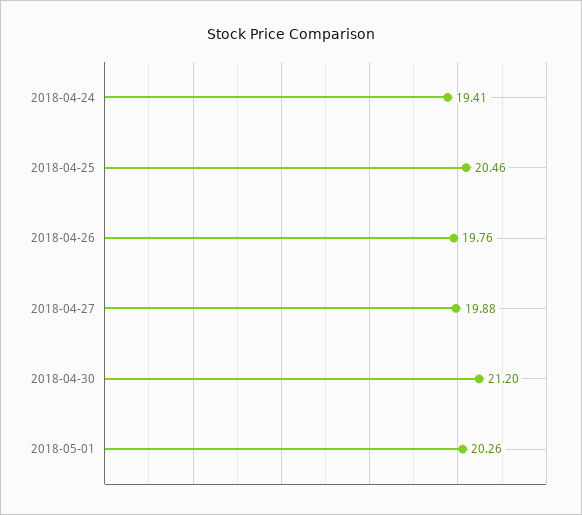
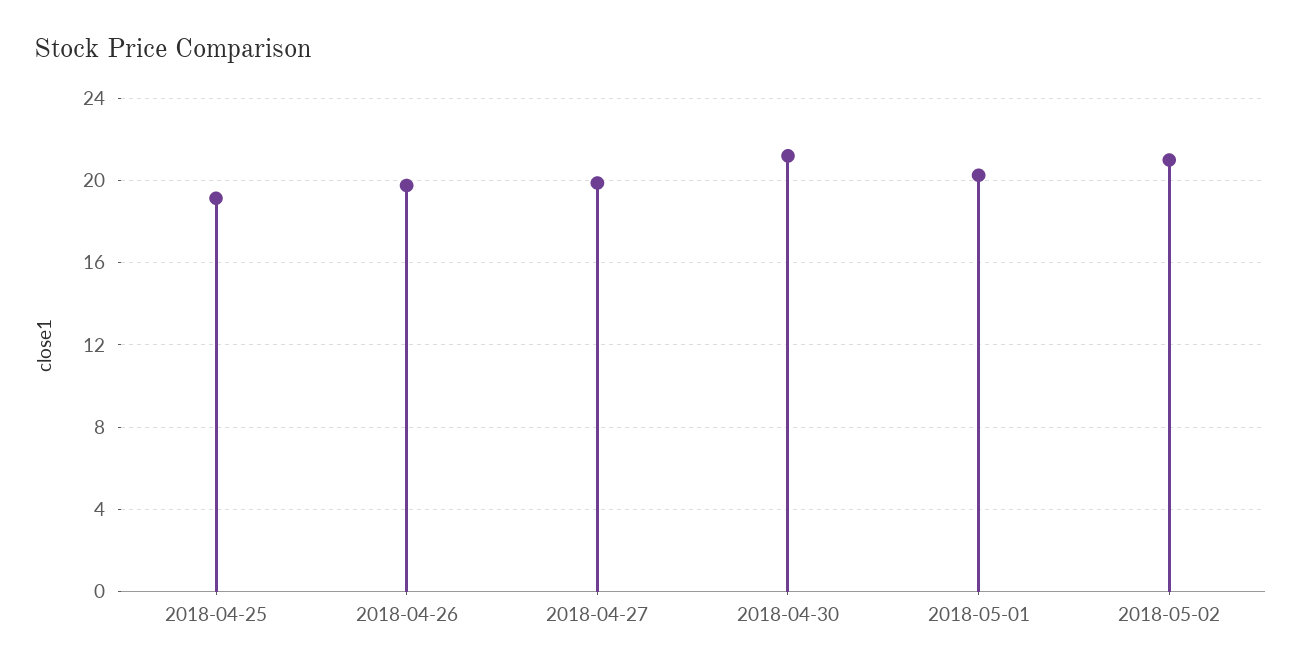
2018-04-24: 19.41 -> none
2018-04-25: 20.46 -> 19
2018-05-02: none -> 21

